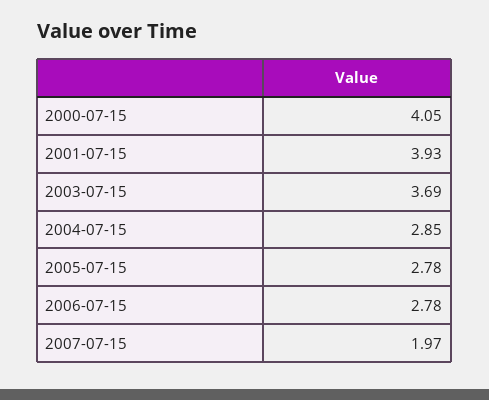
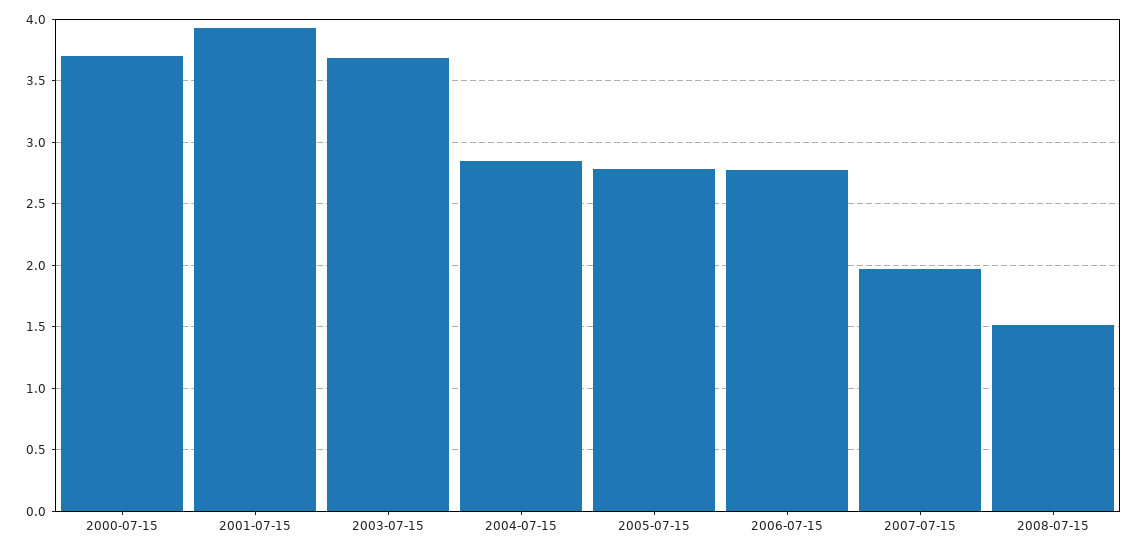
2000-07-15: 4.05 -> 3.7
2008-07-15: none -> 1.5

